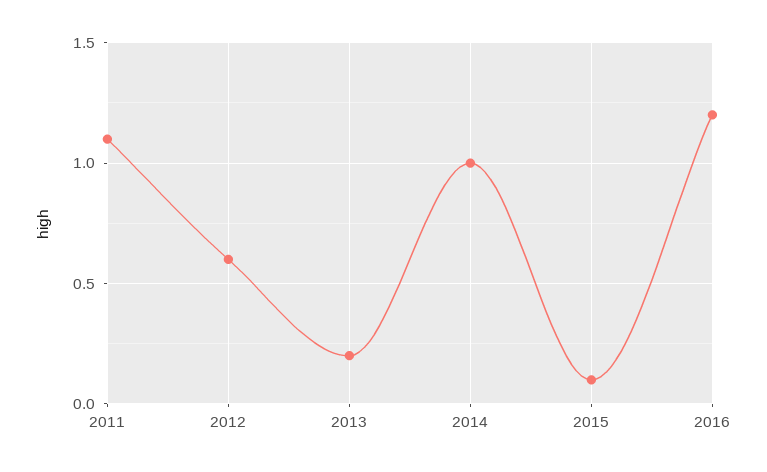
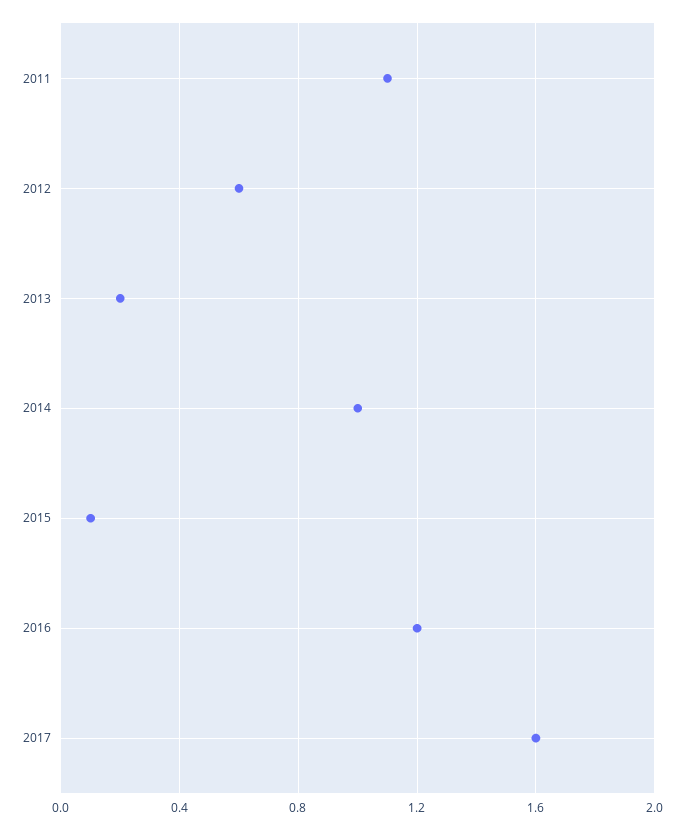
2017: none -> 1.6

